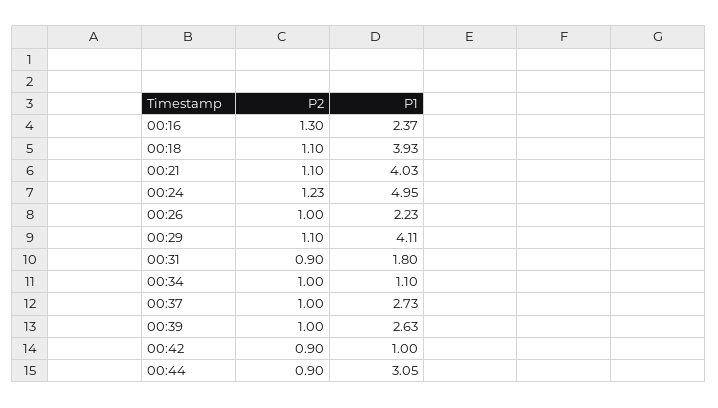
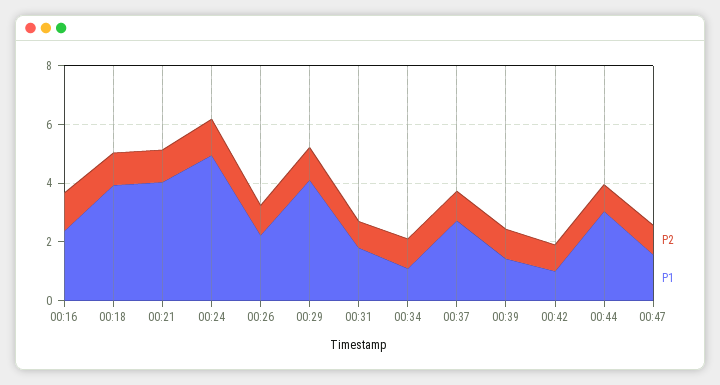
P1, 00:39: 2.63 -> 1.5
P2, 00:47: none -> 1
P1, 00:47: none -> 1.5

